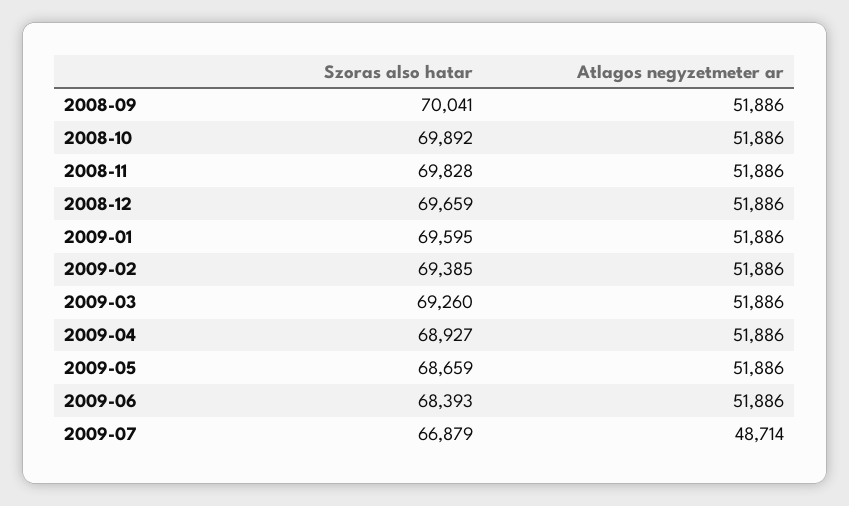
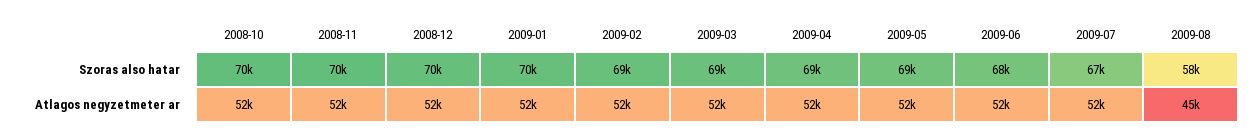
Szoras also hatar, 2008-09: 70041 -> none
Atlagos negyzetmeter ar, 2008-09: 51886 -> none
Atlagos negyzetmeter ar, 2009-07: 48714 -> 52000
Szoras also hatar, 2009-08: none -> 58000
Atlagos negyzetmeter ar, 2009-08: none -> 45000

